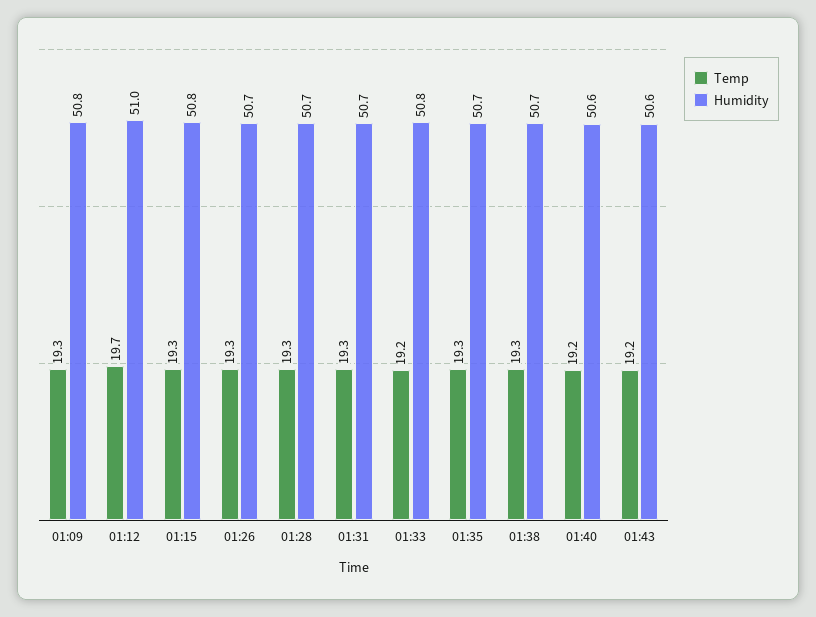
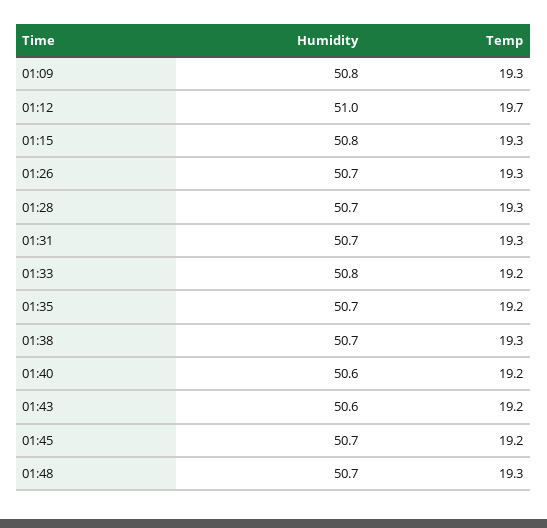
Temp, 01:35: 19.3 -> 19.2
Humidity, 01:45: none -> 50.7
Temp, 01:45: none -> 19.2
Humidity, 01:48: none -> 50.7
Temp, 01:48: none -> 19.3

